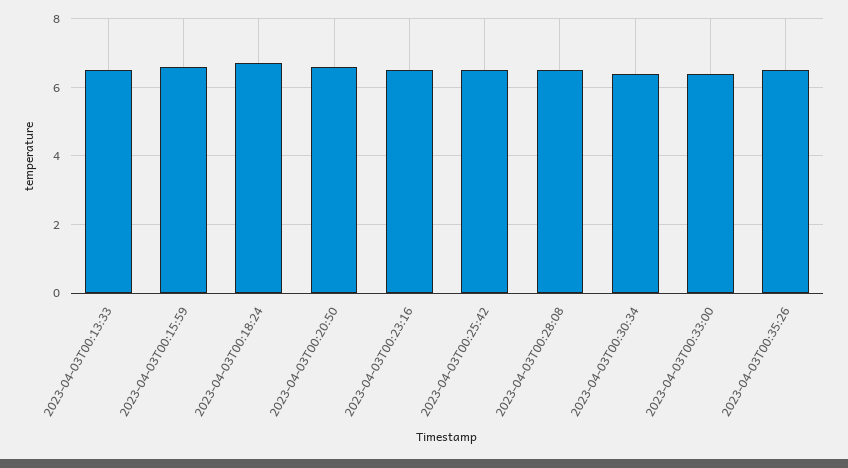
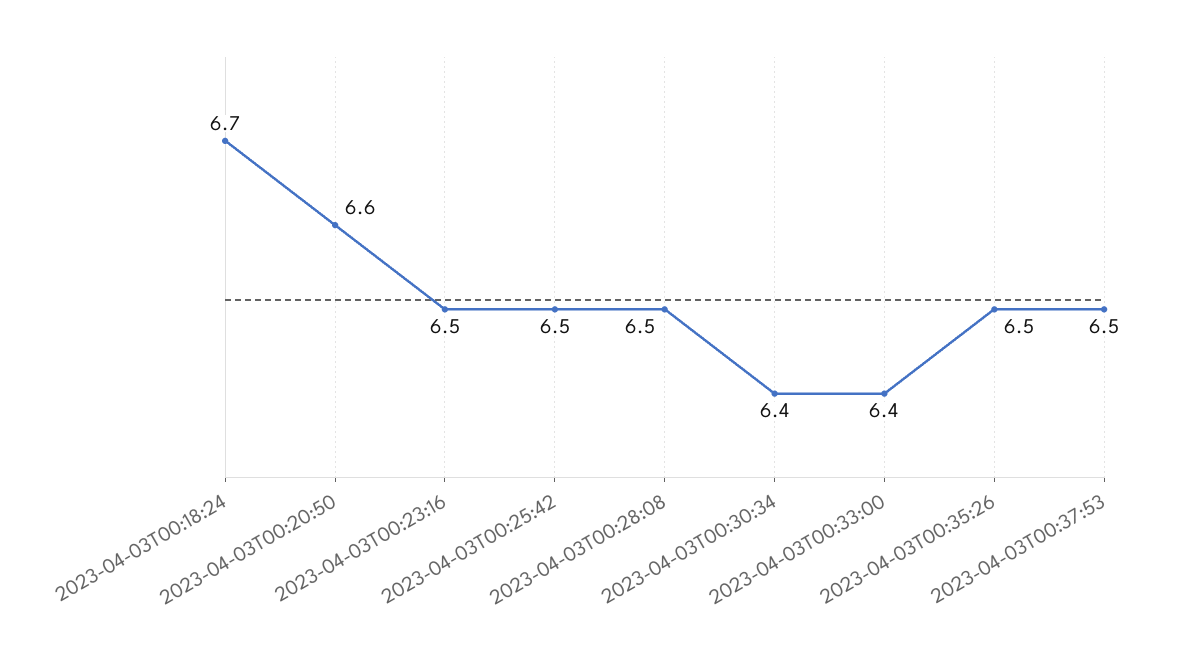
2023-04-03T00:13:33: 6.5 -> none
2023-04-03T00:15:59: 6.5 -> none
2023-04-03T00:37:53: none -> 6.5

